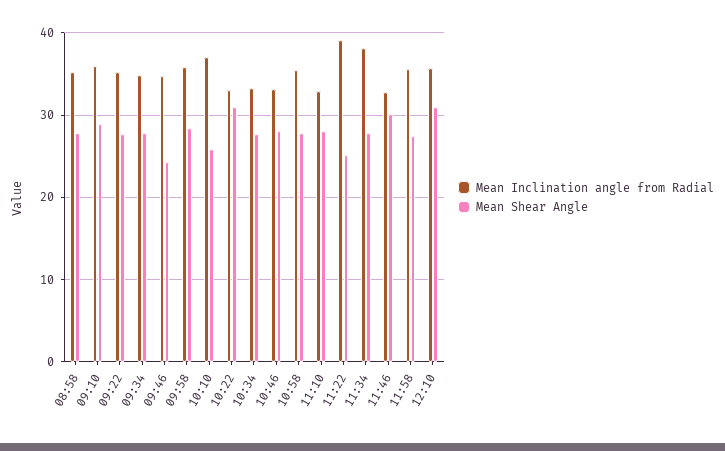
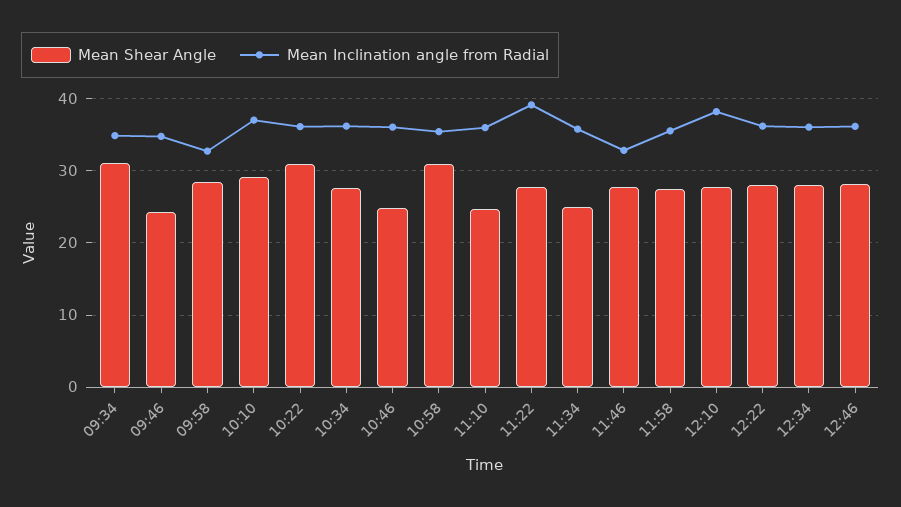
Mean Inclination angle from Radial, 08:58: 35 -> none
Mean Shear Angle, 08:58: 28 -> none
Mean Inclination angle from Radial, 09:10: 36 -> none
Mean Shear Angle, 09:10: 29 -> none
Mean Inclination angle from Radial, 09:22: 35 -> none
Mean Shear Angle, 09:22: 28 -> none
Mean Shear Angle, 09:34: 28 -> 31
Mean Inclination angle from Radial, 09:58: 36 -> 33
Mean Shear Angle, 10:10: 26 -> 29
Mean Inclination angle from Radial, 10:22: 33 -> 36
Mean Inclination angle from Radial, 10:34: 33 -> 36
Mean Inclination angle from Radial, 10:46: 33 -> 36
Mean Shear Angle, 10:46: 28 -> 25
Mean Shear Angle, 10:58: 28 -> 31
Mean Inclination angle from Radial, 11:10: 33 -> 36
Mean Shear Angle, 11:10: 28 -> 25
Mean Shear Angle, 11:22: 25 -> 28
Mean Inclination angle from Radial, 11:34: 38 -> 36
Mean Shear Angle, 11:34: 28 -> 25
Mean Shear Angle, 11:46: 30 -> 28
Mean Inclination angle from Radial, 12:10: 36 -> 38
Mean Shear Angle, 12:10: 31 -> 28
Mean Shear Angle, 12:22: none -> 28
Mean Inclination angle from Radial, 12:22: none -> 36
Mean Shear Angle, 12:34: none -> 28
Mean Inclination angle from Radial, 12:34: none -> 36
Mean Shear Angle, 12:46: none -> 28
Mean Inclination angle from Radial, 12:46: none -> 36

